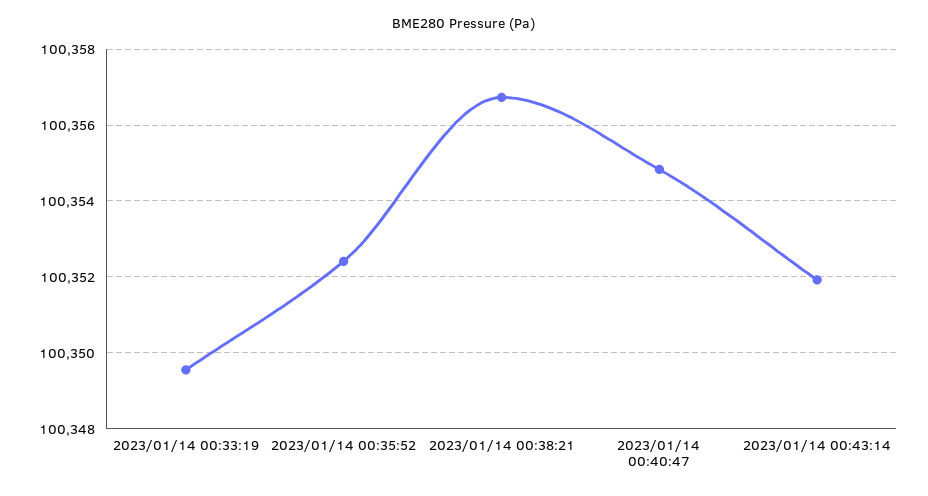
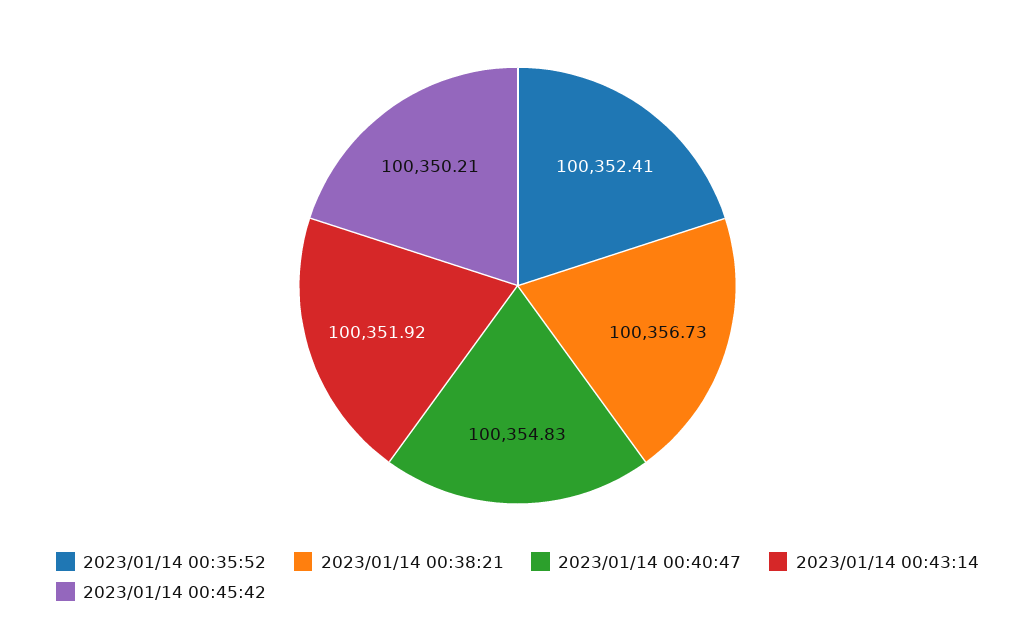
2023/01/14 00:33:19: 100349.6 -> none
2023/01/14 00:45:42: none -> 100350.21

